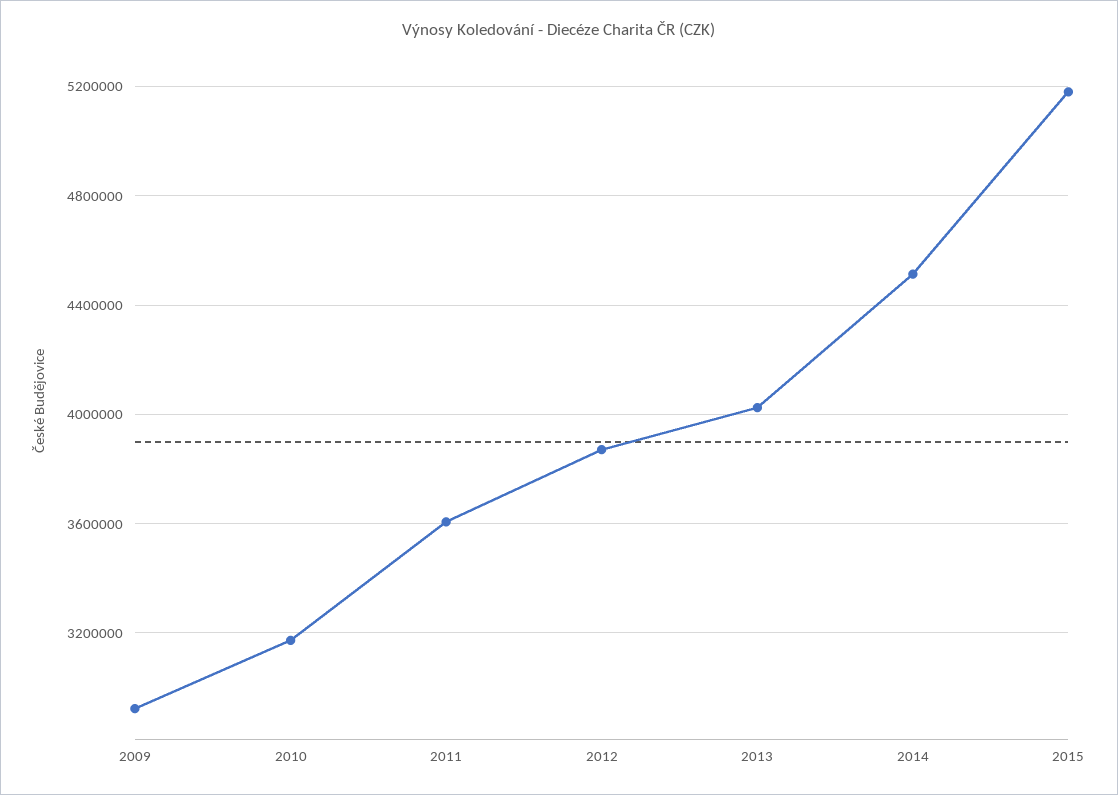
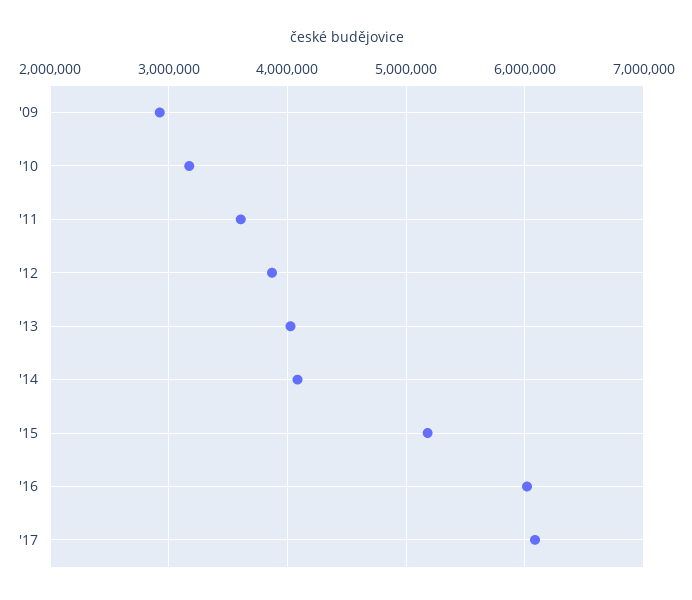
2014: 4500000 -> 4100000
'16: none -> 6000000
'17: none -> 6100000

